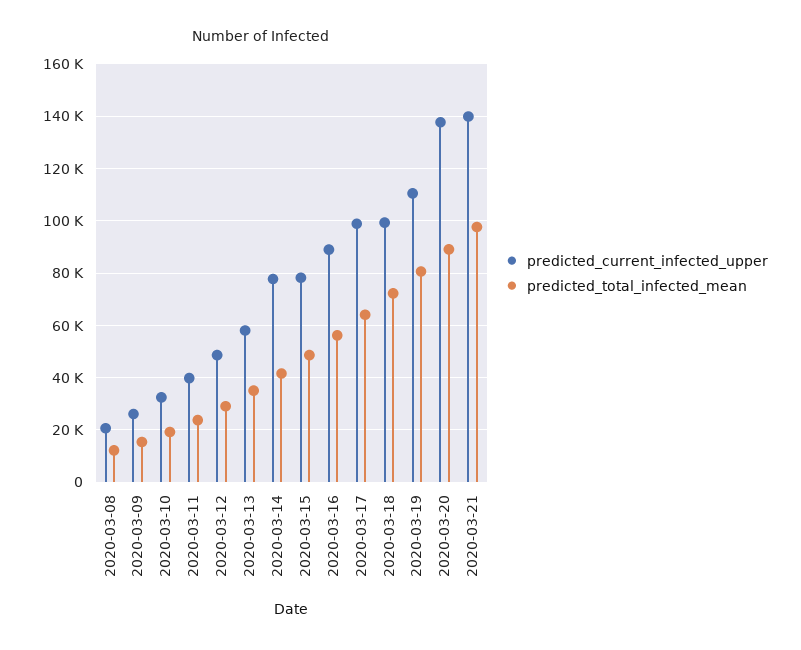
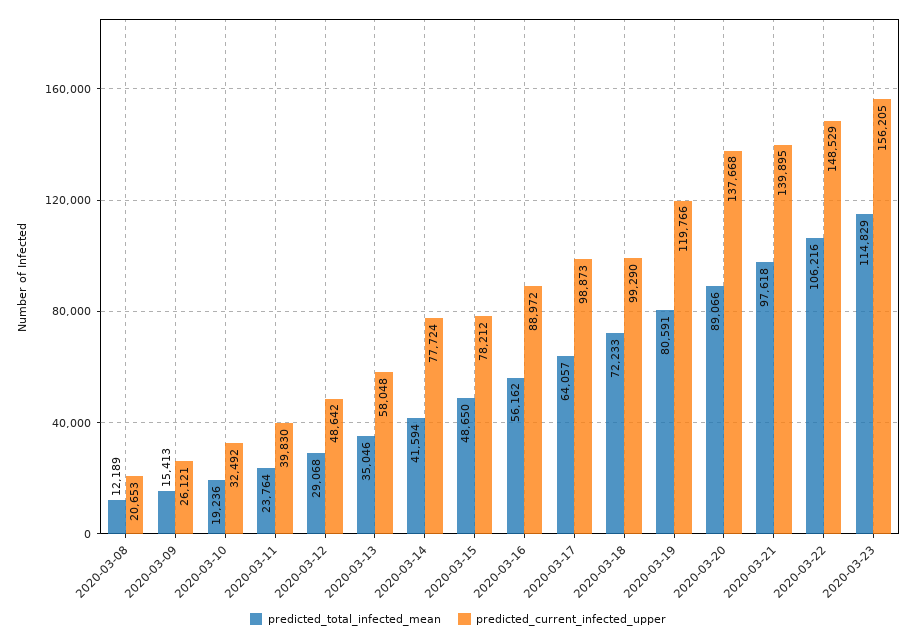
predicted_current_infected_upper, 2020-03-19: 110000 -> 119766
predicted_total_infected_mean, 2020-03-22: none -> 106216
predicted_current_infected_upper, 2020-03-22: none -> 148529
predicted_total_infected_mean, 2020-03-23: none -> 114829
predicted_current_infected_upper, 2020-03-23: none -> 156205

